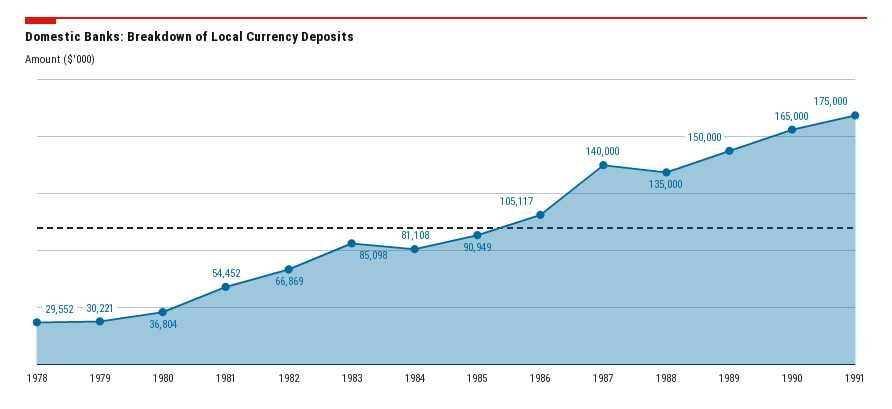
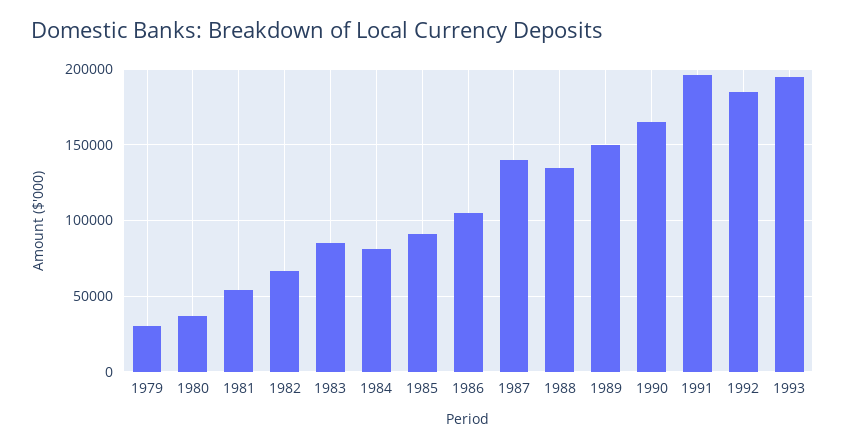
1978: 29552 -> none
1991: 175000 -> 195000
1992: none -> 185000
1993: none -> 195000

